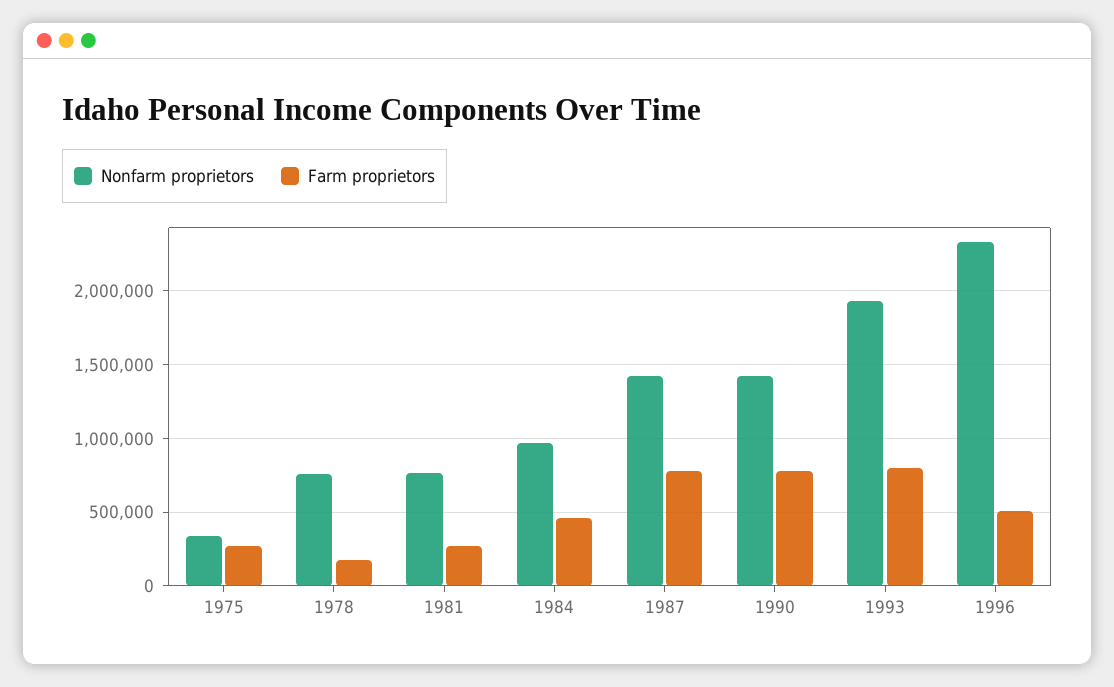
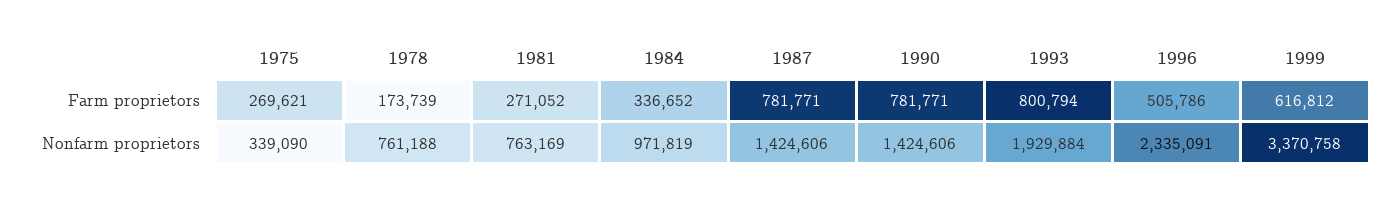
Farm proprietors, 1984: 450000 -> 336652
Farm proprietors, 1999: none -> 616812
Nonfarm proprietors, 1999: none -> 3370758

